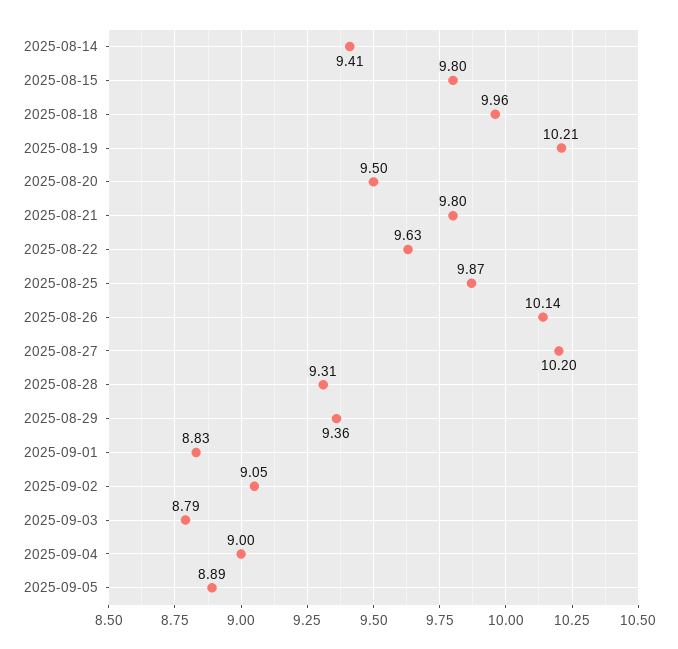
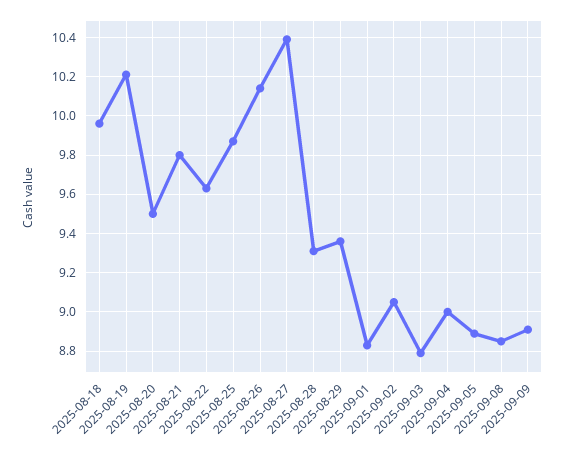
2025-08-14: 9.41 -> none
2025-08-15: 9.8 -> none
2025-08-27: 10.2 -> 10.4
2025-09-08: none -> 8.85
2025-09-09: none -> 8.9

